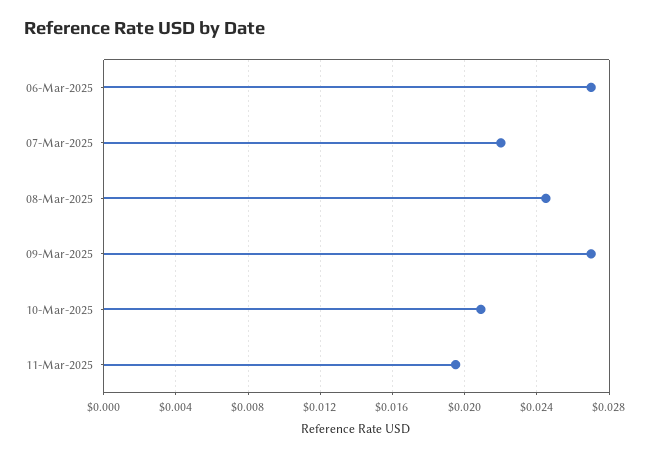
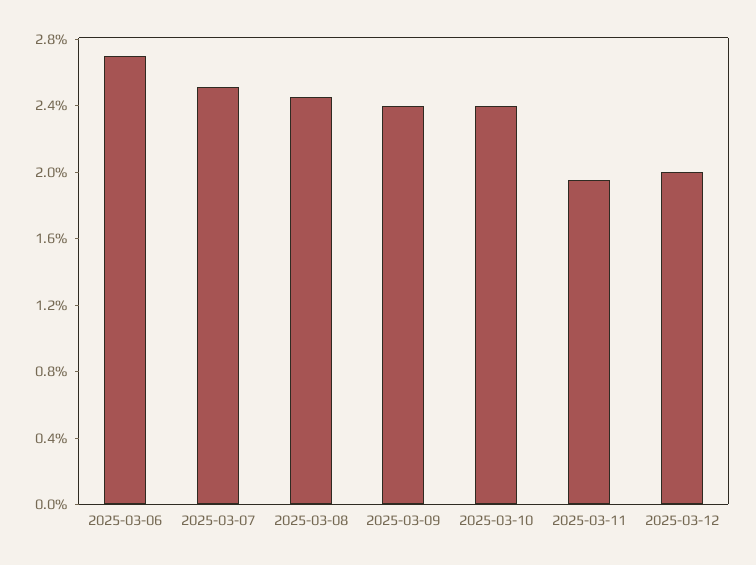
07-Mar-2025: 0.022 -> 0.025
09-Mar-2025: 0.027 -> 0.024
10-Mar-2025: 0.021 -> 0.024
2025-03-12: none -> 0.02

